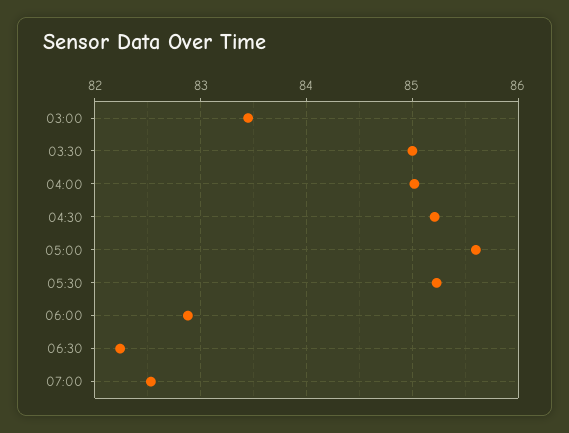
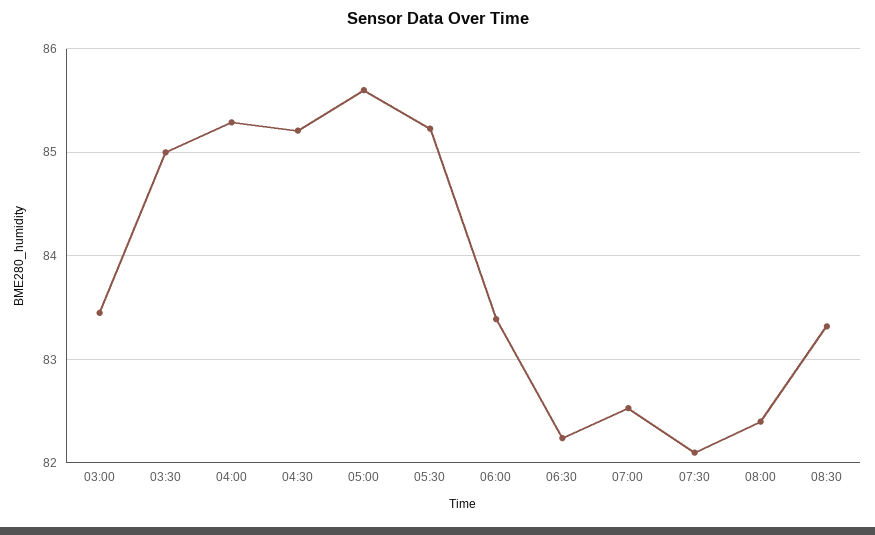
04:00: 85 -> 85.3
06:00: 82.9 -> 83.4
07:30: none -> 82.1
08:00: none -> 82.4
08:30: none -> 83.3

